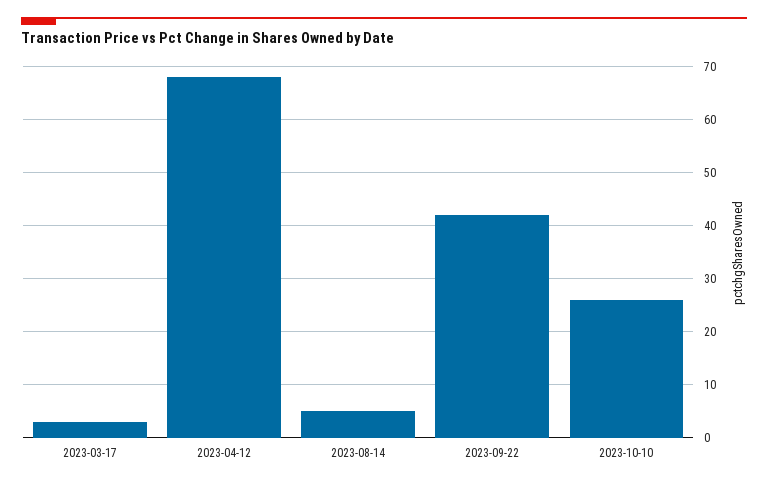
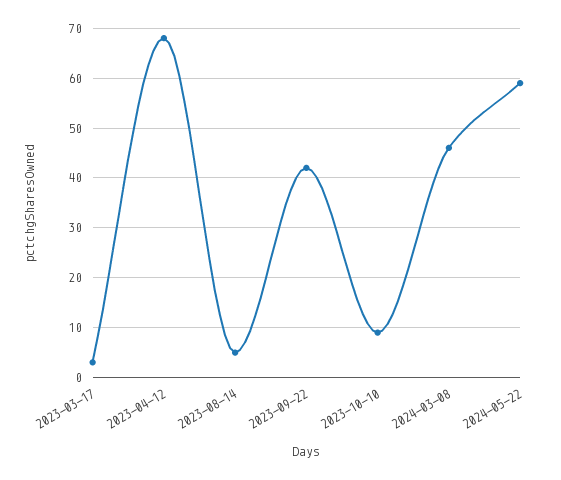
2023-10-10: 25 -> 10
2024-03-08: none -> 45
2024-05-22: none -> 60

